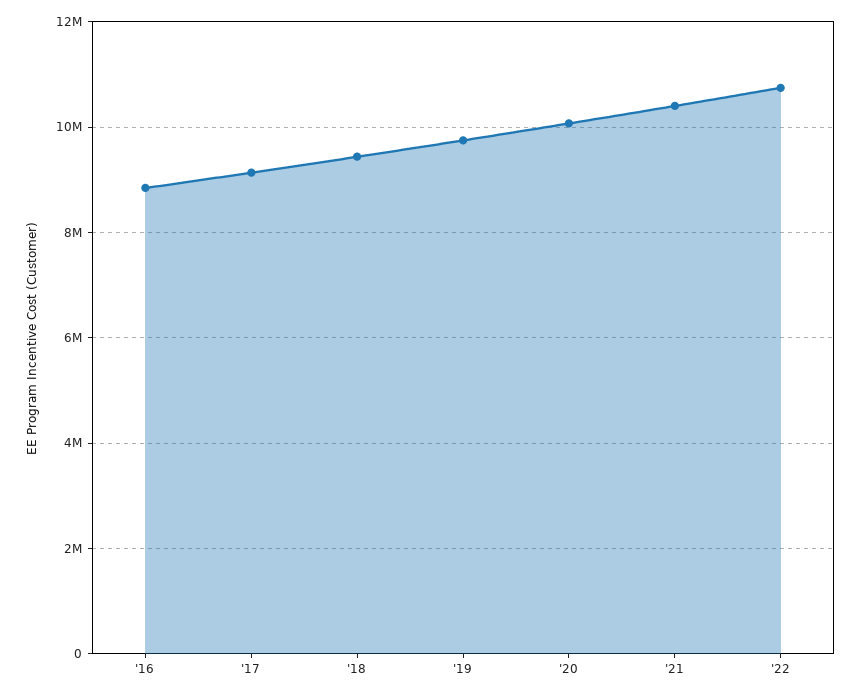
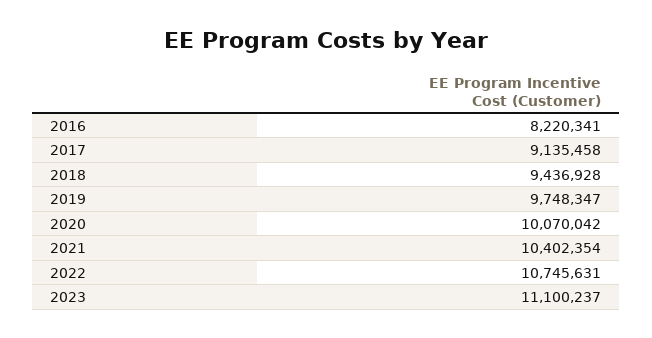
'16: 8800000 -> 8220341
2023: none -> 11100237

